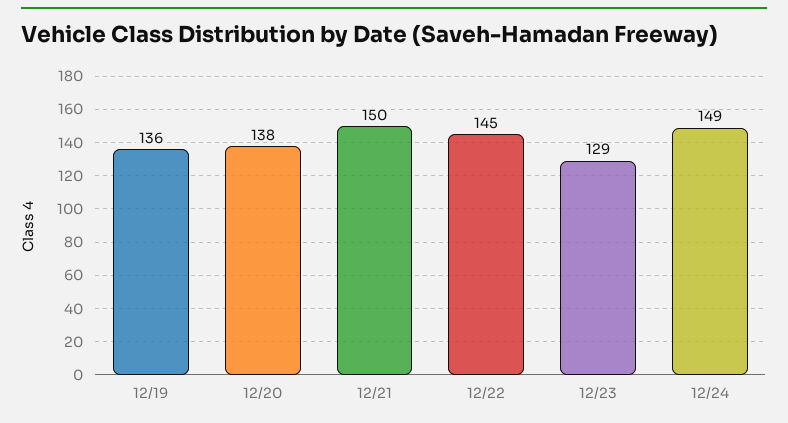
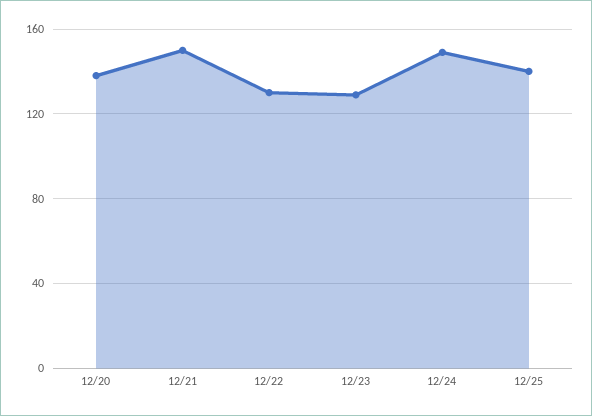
12/19: 136 -> none
12/22: 145 -> 130
12/25: none -> 140

